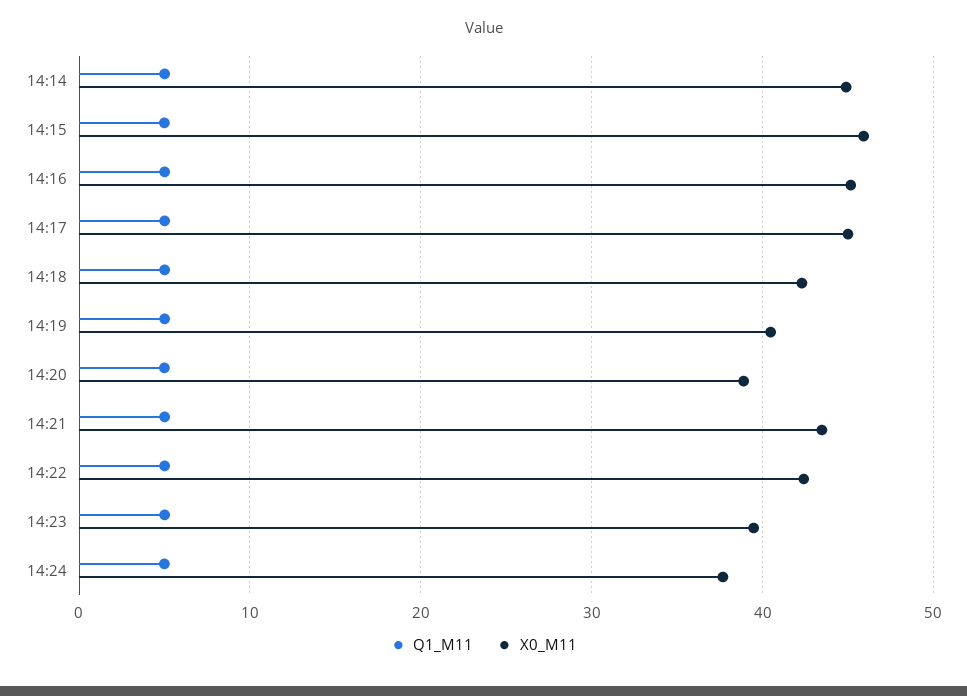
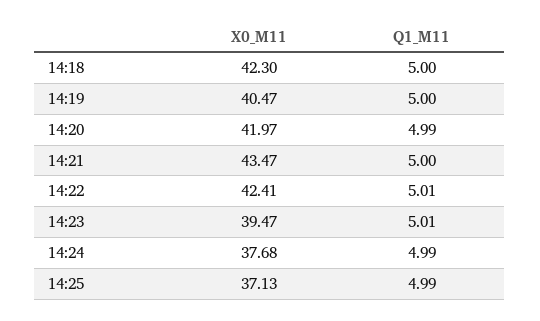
Q1_M11, 14:14: 5 -> none
X0_M11, 14:14: 45 -> none
Q1_M11, 14:15: 5 -> none
X0_M11, 14:15: 46 -> none
Q1_M11, 14:16: 5 -> none
X0_M11, 14:16: 45 -> none
Q1_M11, 14:17: 5 -> none
X0_M11, 14:17: 45 -> none
X0_M11, 14:20: 39 -> 41.97
X0_M11, 14:25: none -> 37.13
Q1_M11, 14:25: none -> 4.99

